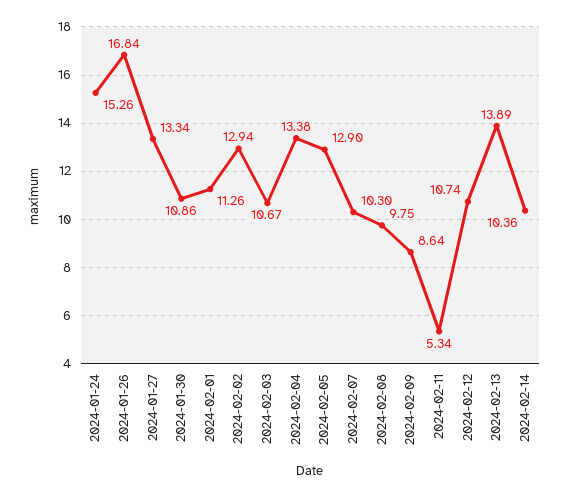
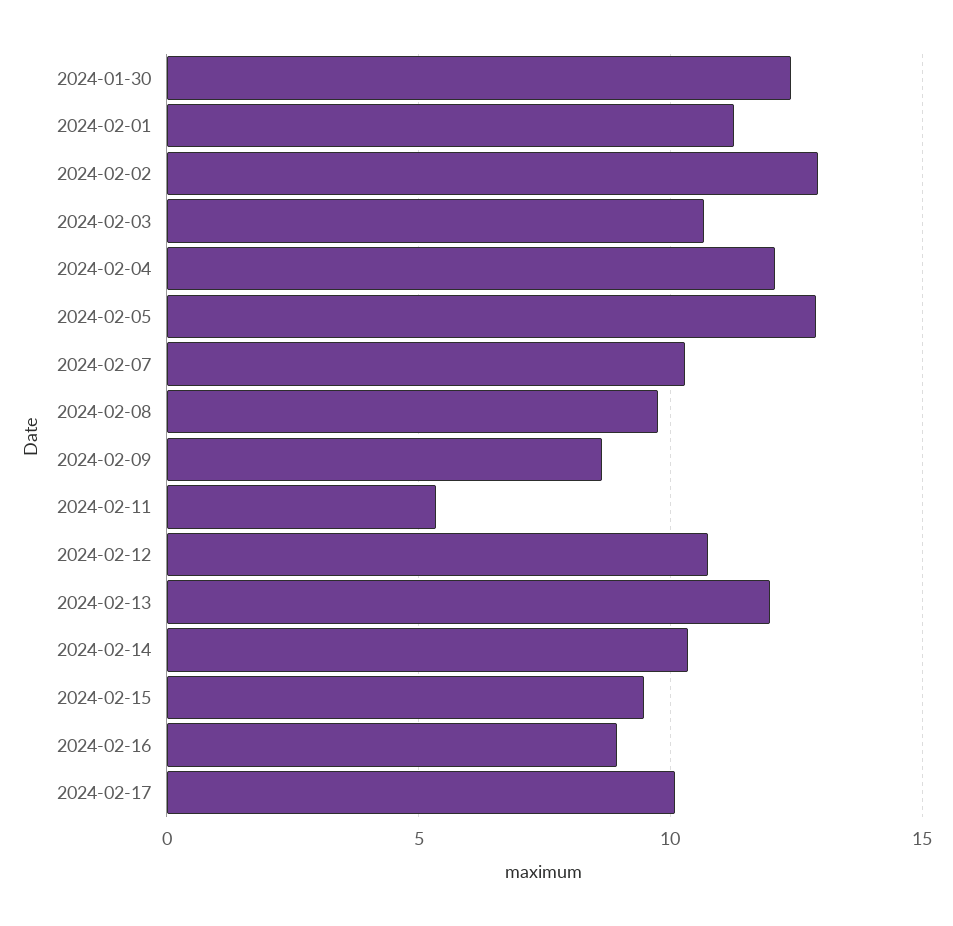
2024-01-24: 15.26 -> none
2024-01-26: 16.84 -> none
2024-01-27: 13.34 -> none
2024-01-30: 10.86 -> 12.5
2024-02-04: 13.38 -> 12
2024-02-13: 13.89 -> 12
2024-02-15: none -> 9.5
2024-02-16: none -> 9
2024-02-17: none -> 10

